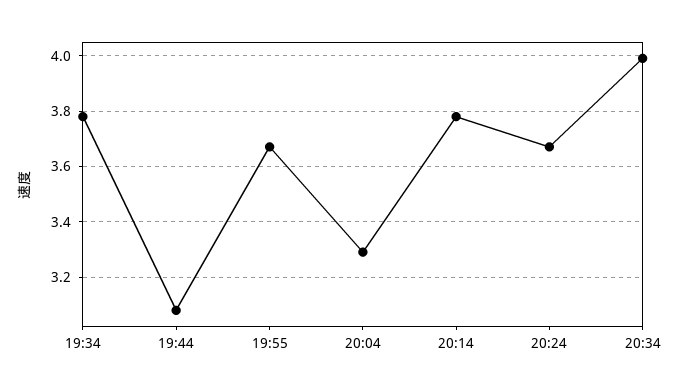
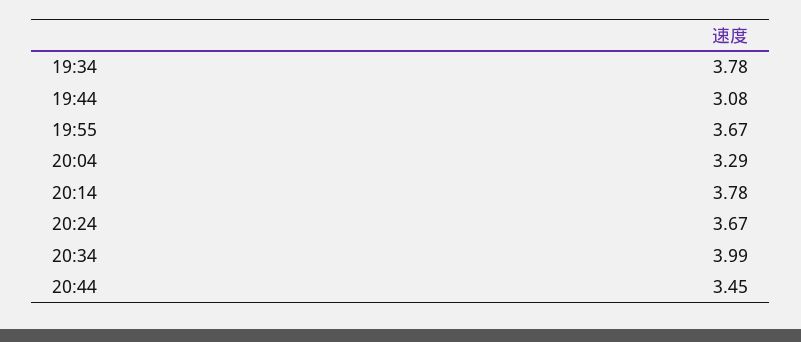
20:44: none -> 3.45

